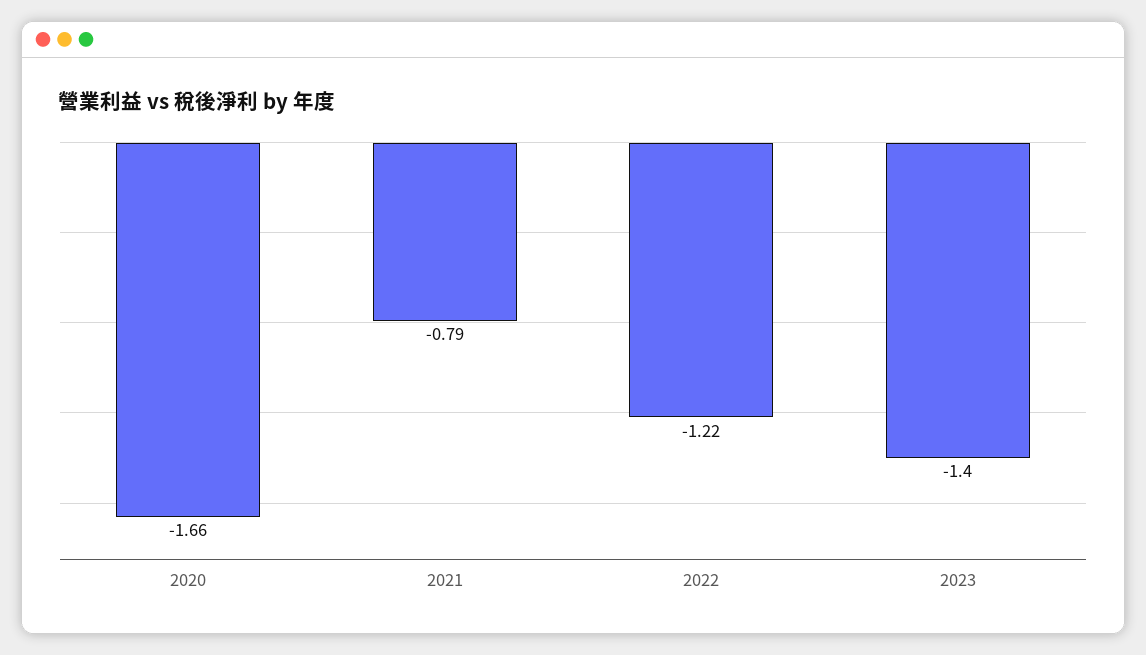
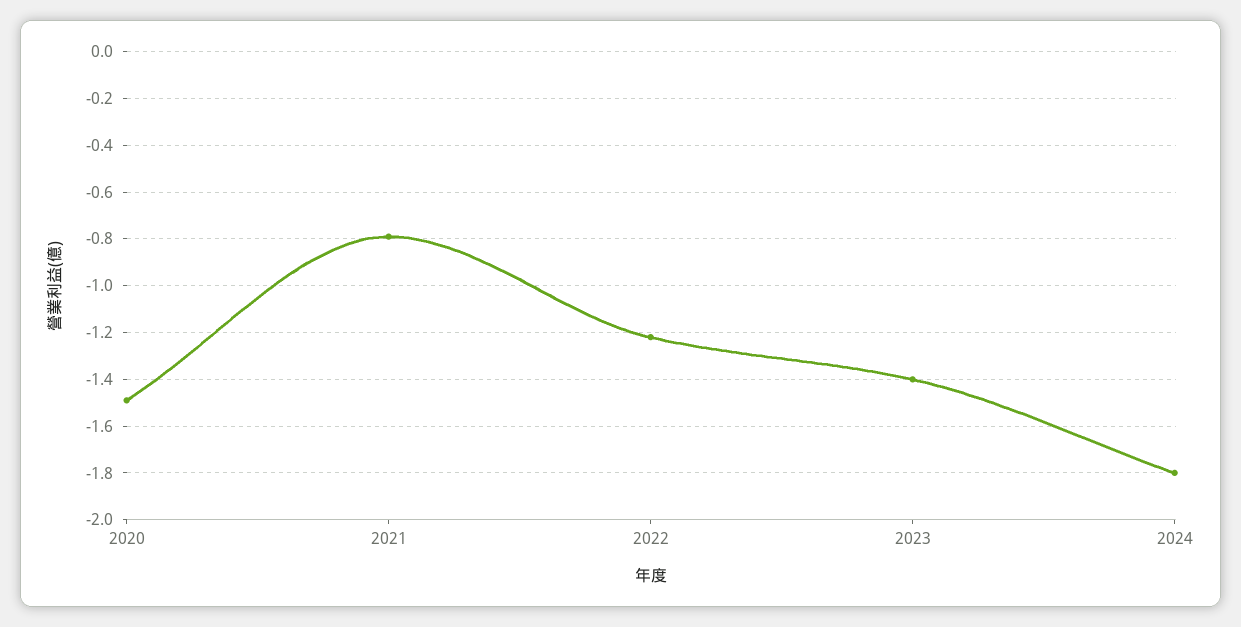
2020: -1.66 -> -1.5
2024: none -> -1.8

